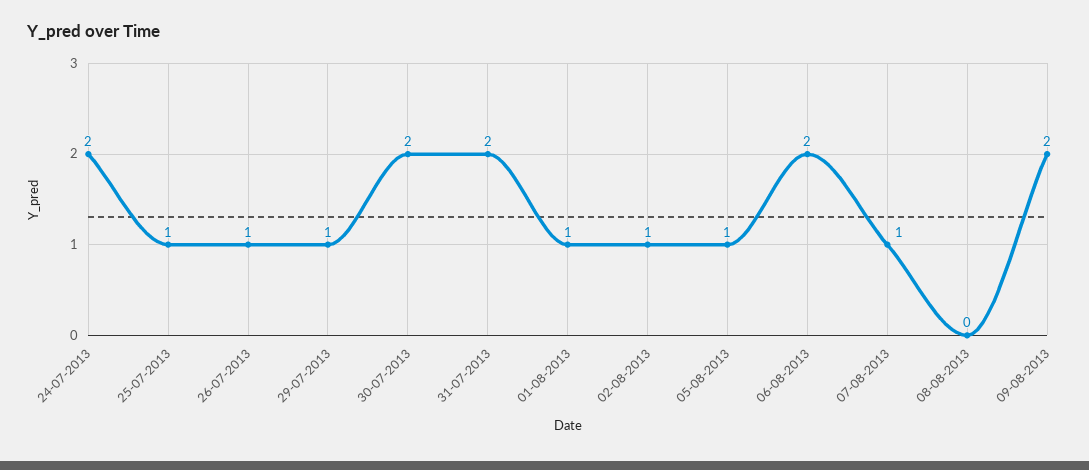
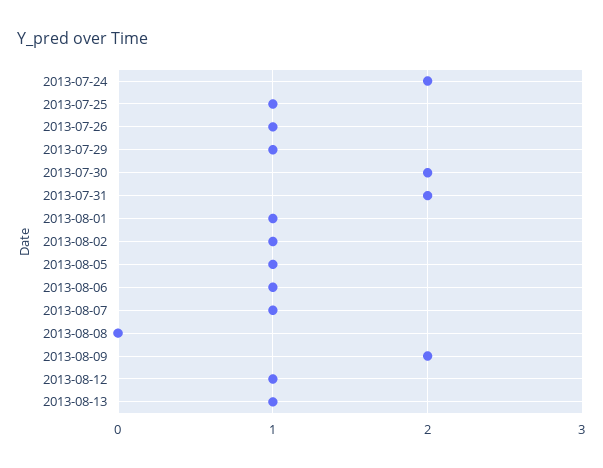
06-08-2013: 2 -> 1
2013-08-12: none -> 1
2013-08-13: none -> 1

